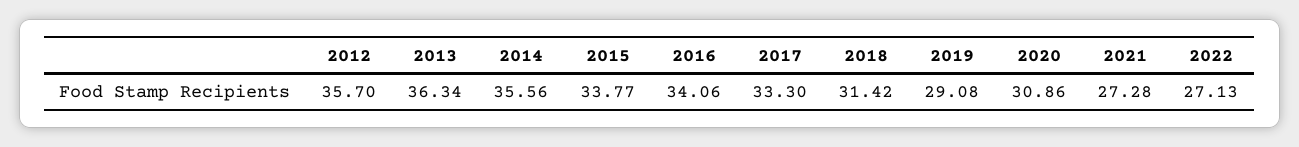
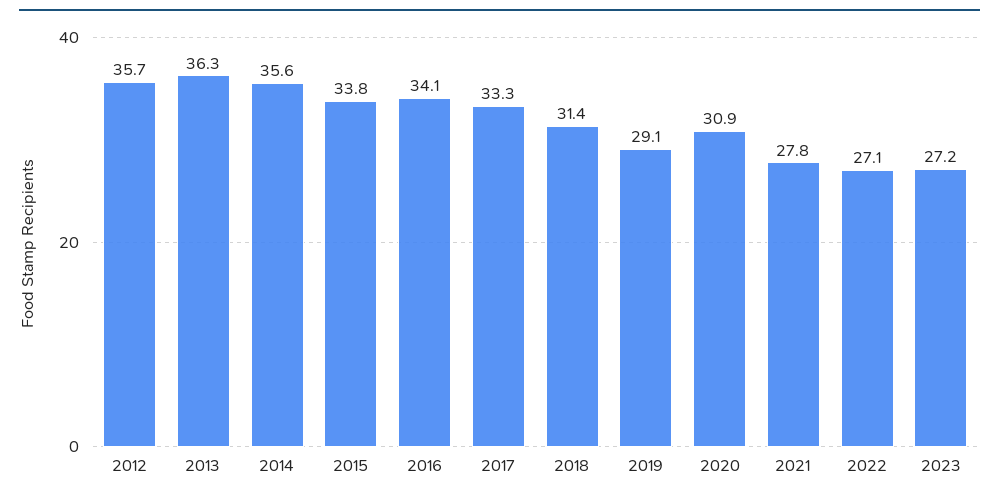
2021: 27.28 -> 27.8
2023: none -> 27.2

